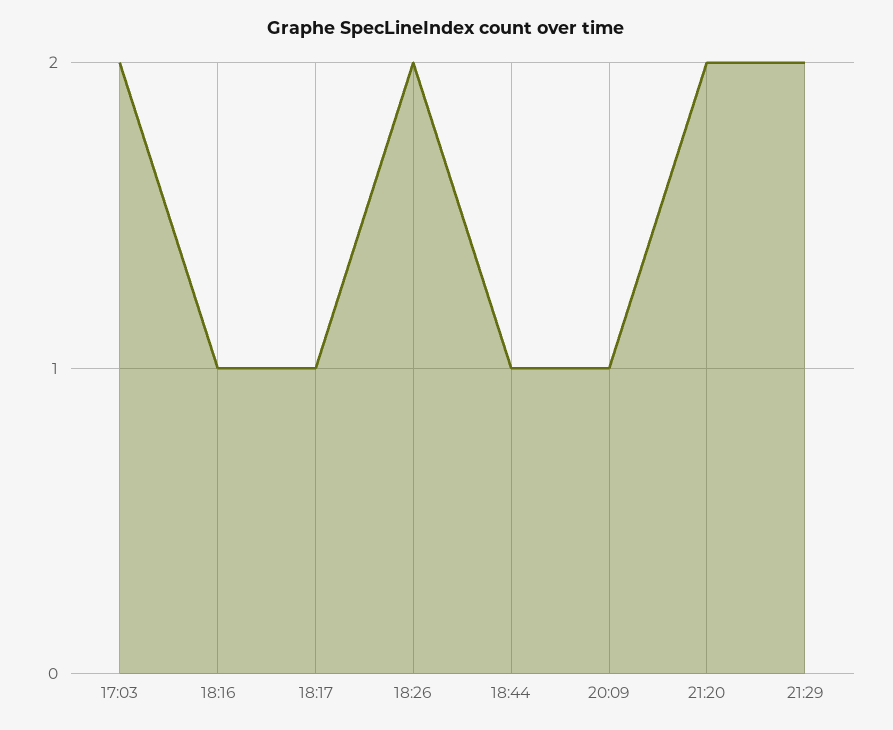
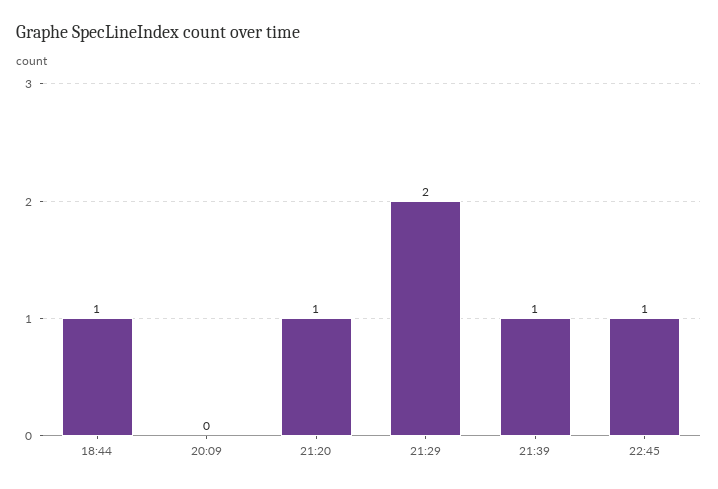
17:03: 2 -> none
18:16: 1 -> none
18:17: 1 -> none
18:26: 2 -> none
20:09: 1 -> 0
21:20: 2 -> 1
21:39: none -> 1
22:45: none -> 1

